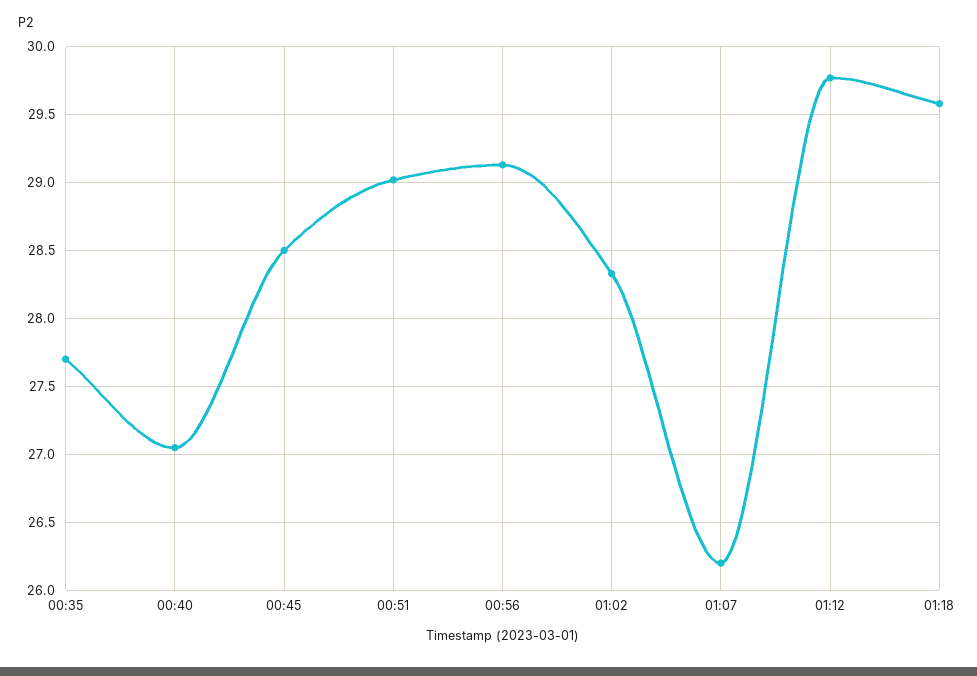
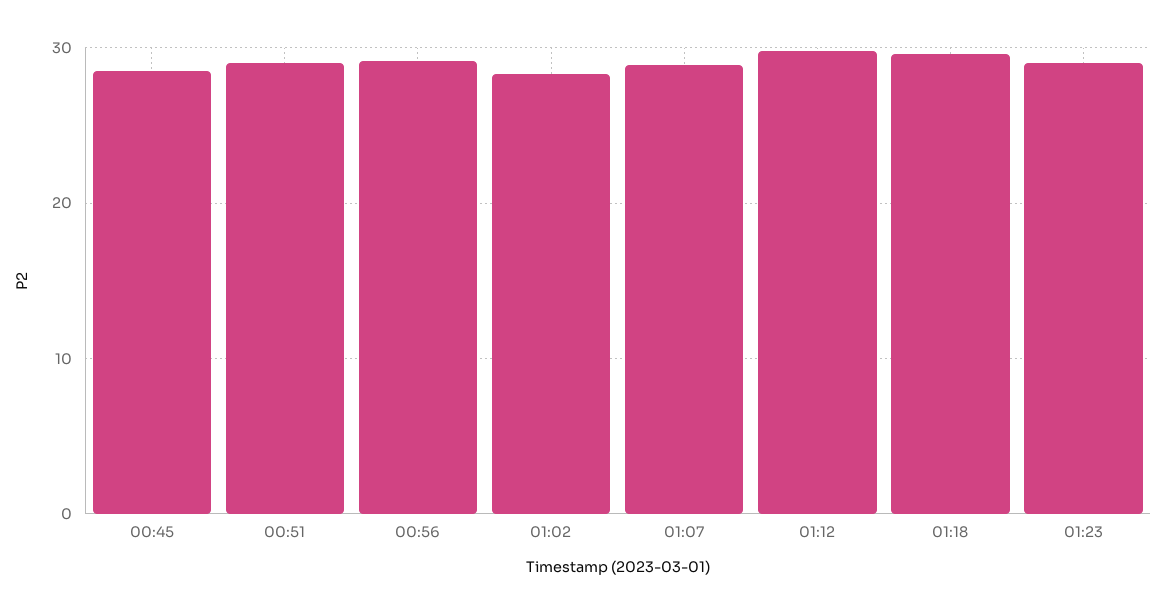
00:35: 27.7 -> none
00:40: 27.05 -> none
01:07: 26.2 -> 29
01:23: none -> 29

